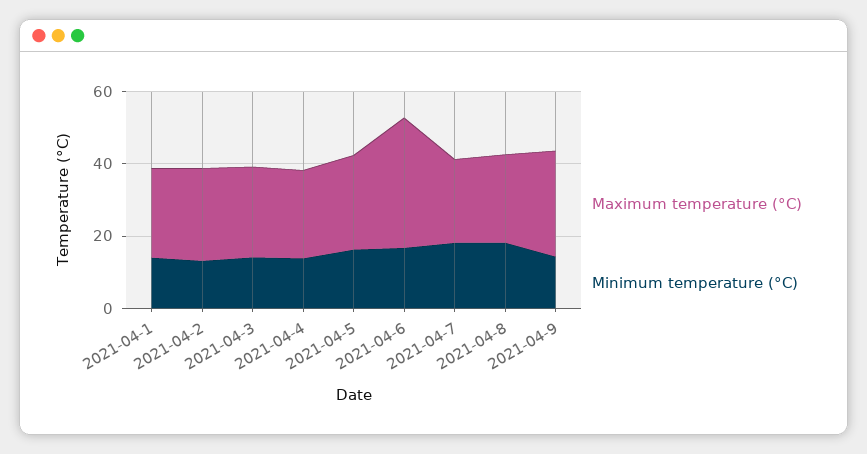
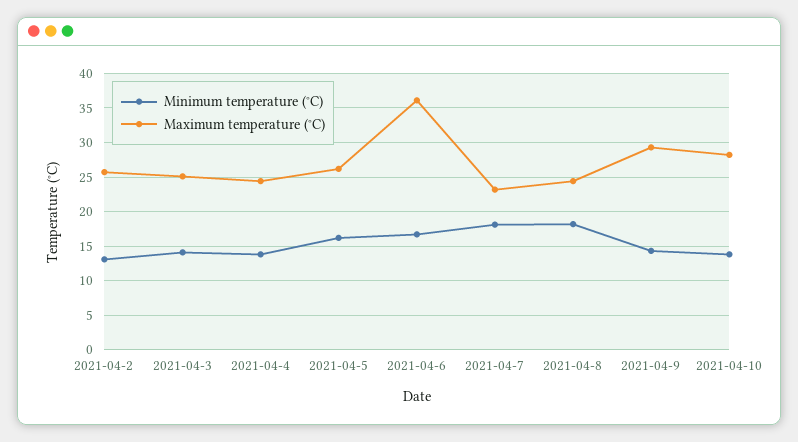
Maximum temperature (°C), 2021-04-1: 25 -> none
Minimum temperature (°C), 2021-04-1: 15 -> none
Minimum temperature (°C), 2021-04-10: none -> 14
Maximum temperature (°C), 2021-04-10: none -> 28

